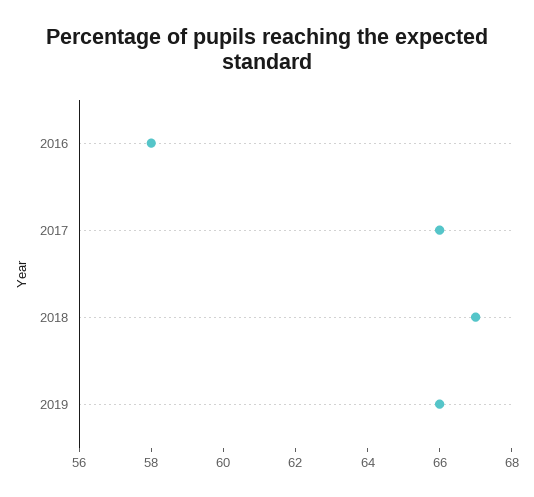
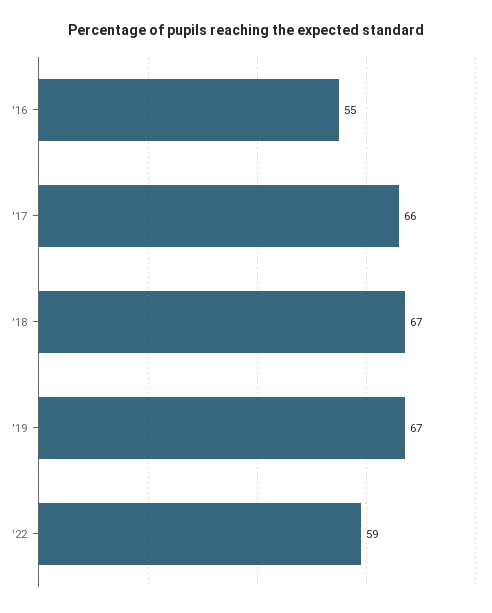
2016: 58 -> 55
2019: 66 -> 67
'22: none -> 59

